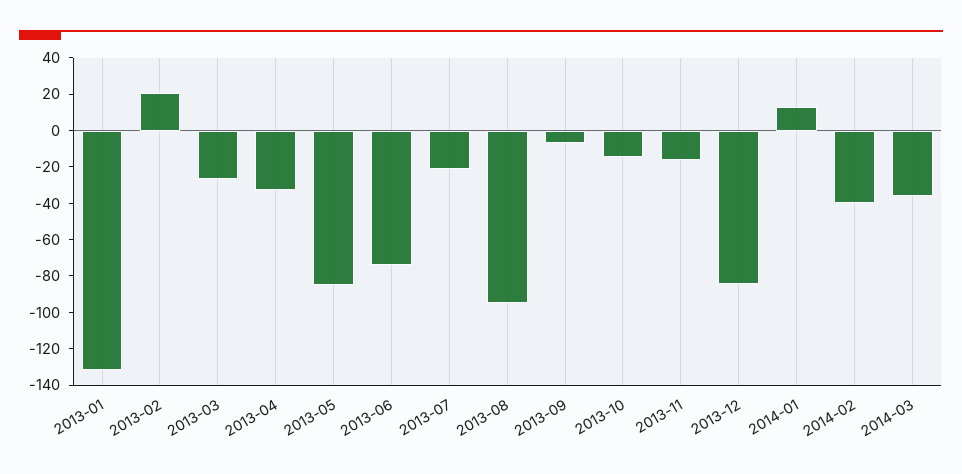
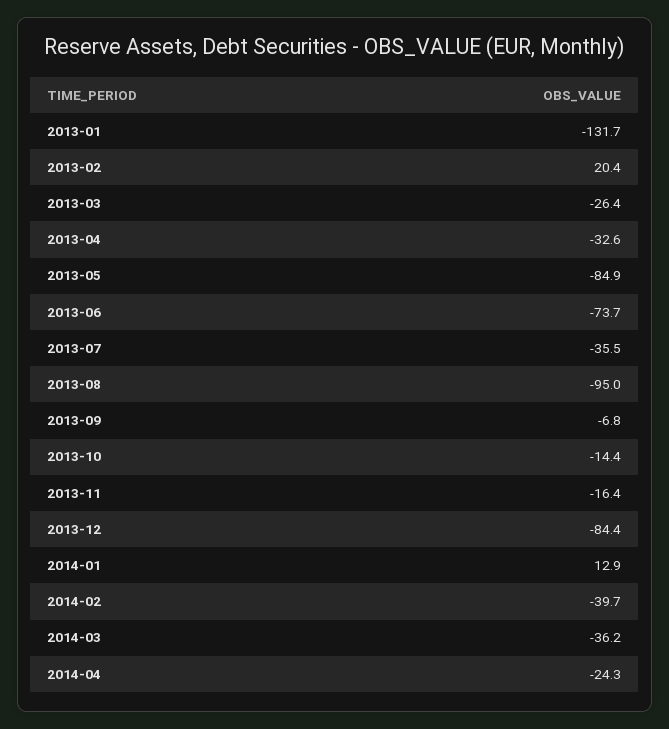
2013-07: -20 -> -35.5
2014-04: none -> -24.3

